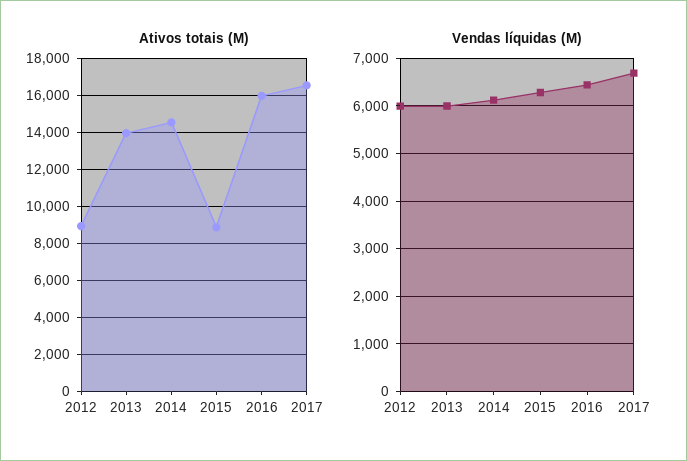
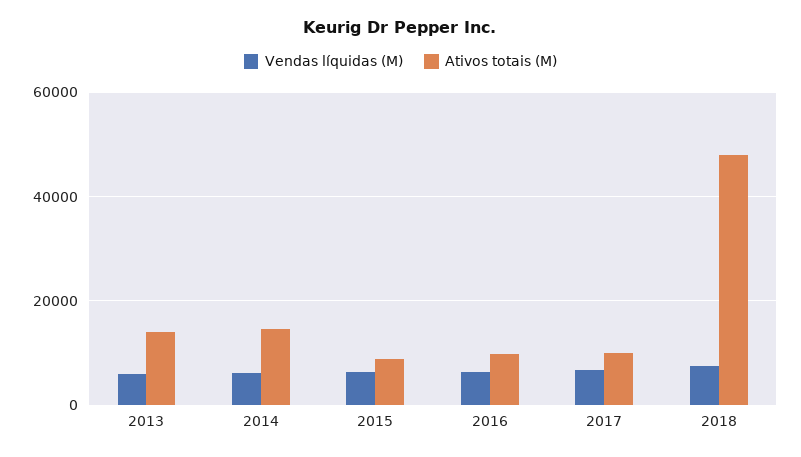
Ativos totais (M), 2012: 9000 -> none
Ativos totais (M), 2016: 16000 -> 10000
Ativos totais (M), 2017: 16500 -> 10000
Vendas líquidas (M), 2012: 6000 -> none
Vendas líquidas (M), 2018: none -> 8000
Ativos totais (M), 2018: none -> 48000

